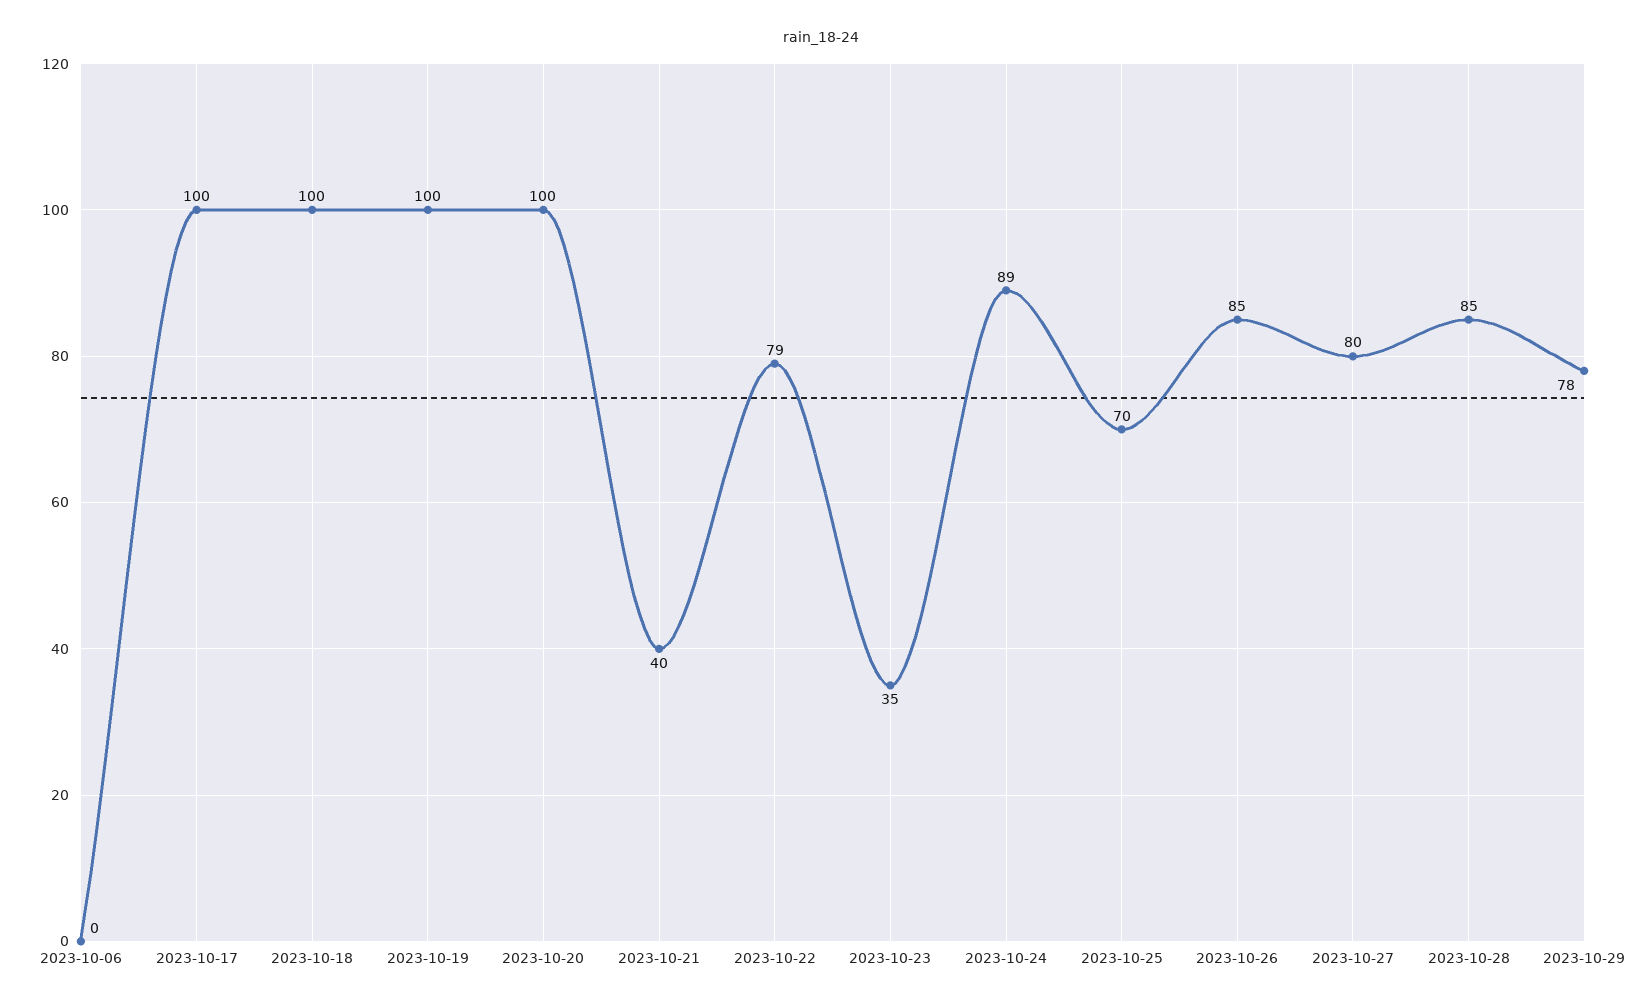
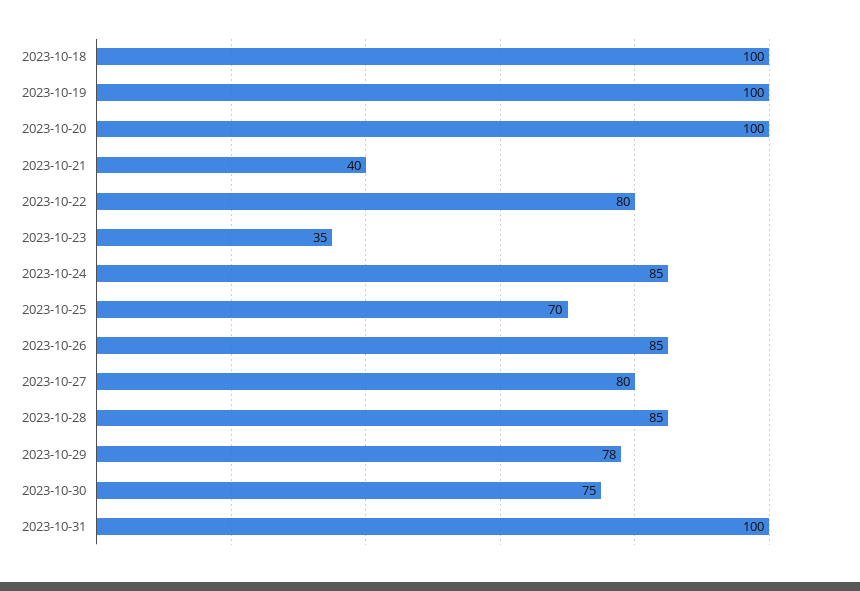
2023-10-06: 0 -> none
2023-10-17: 100 -> none
2023-10-22: 79 -> 80
2023-10-24: 89 -> 85
2023-10-30: none -> 75
2023-10-31: none -> 100

